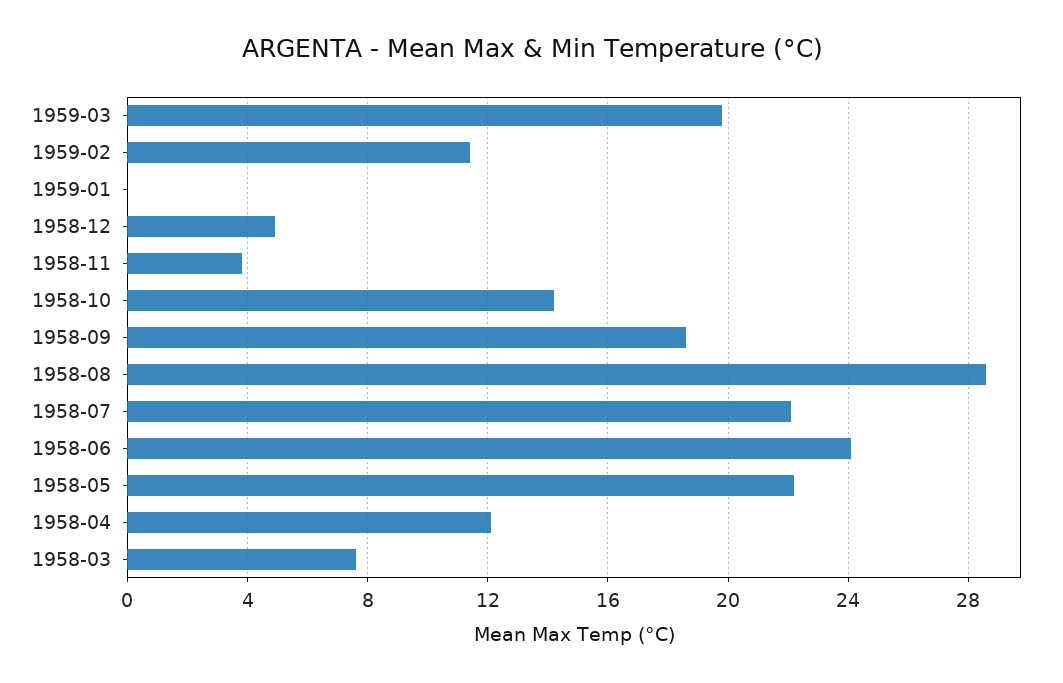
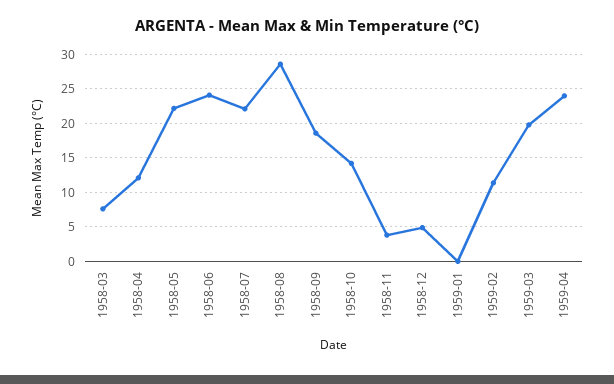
1959-04: none -> 24

